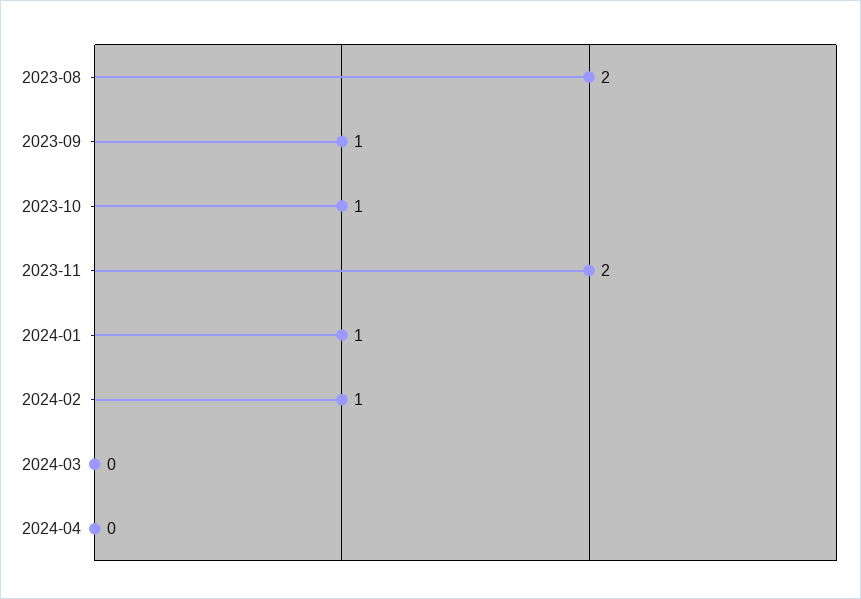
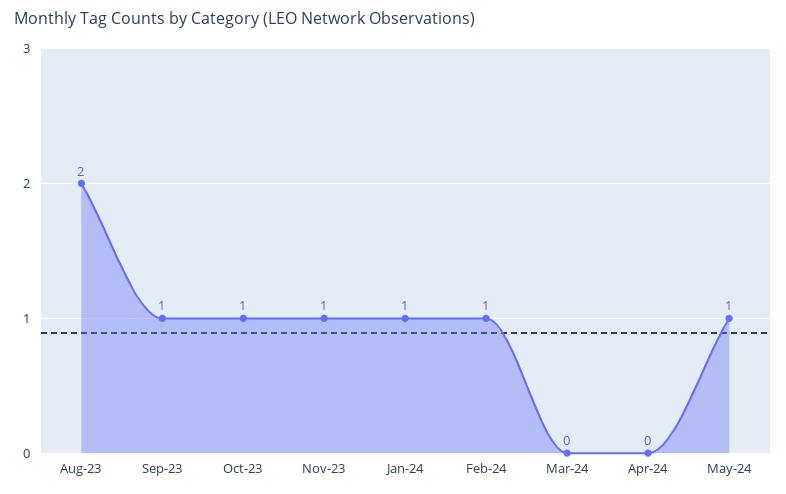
2023-11: 2 -> 1
May-24: none -> 1

